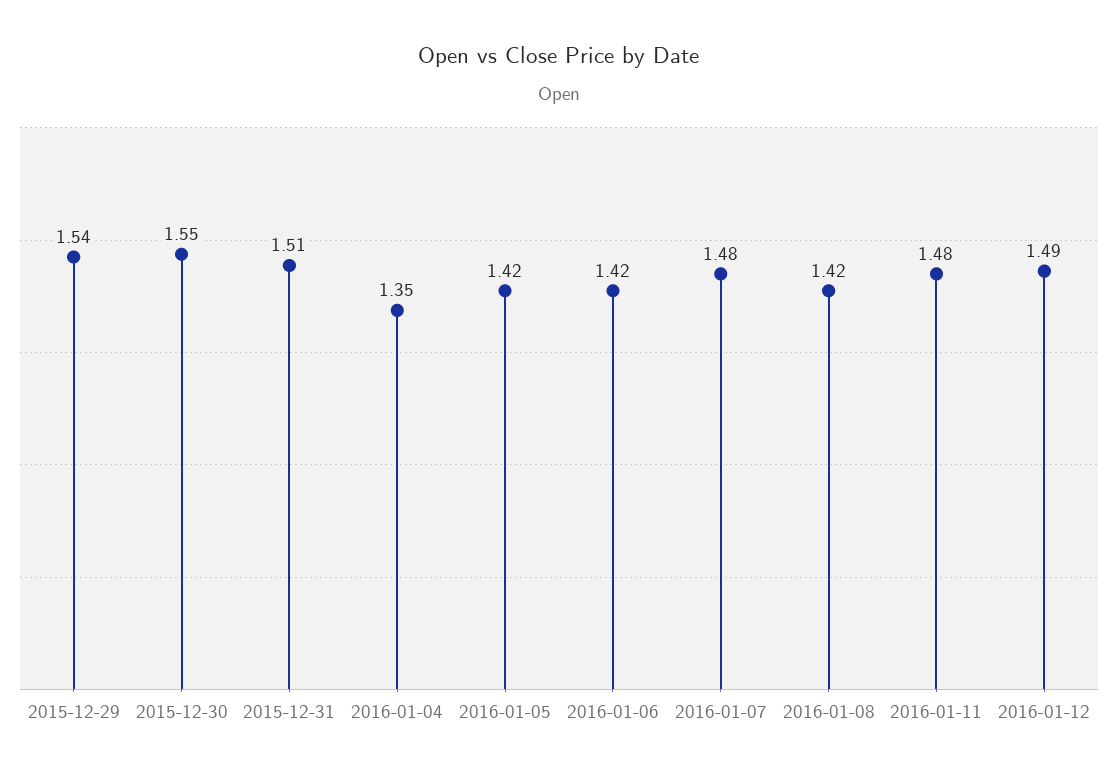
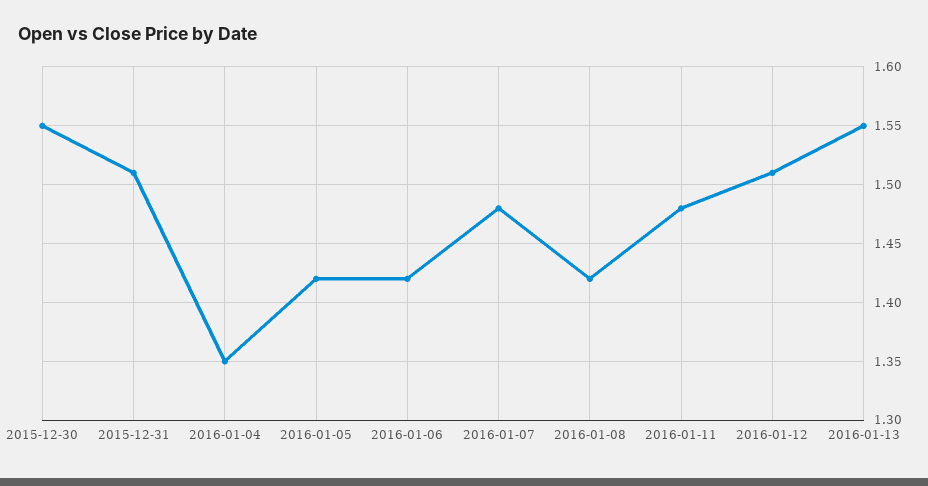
2015-12-29: 1.54 -> none
2016-01-12: 1.49 -> 1.51
2016-01-13: none -> 1.55

